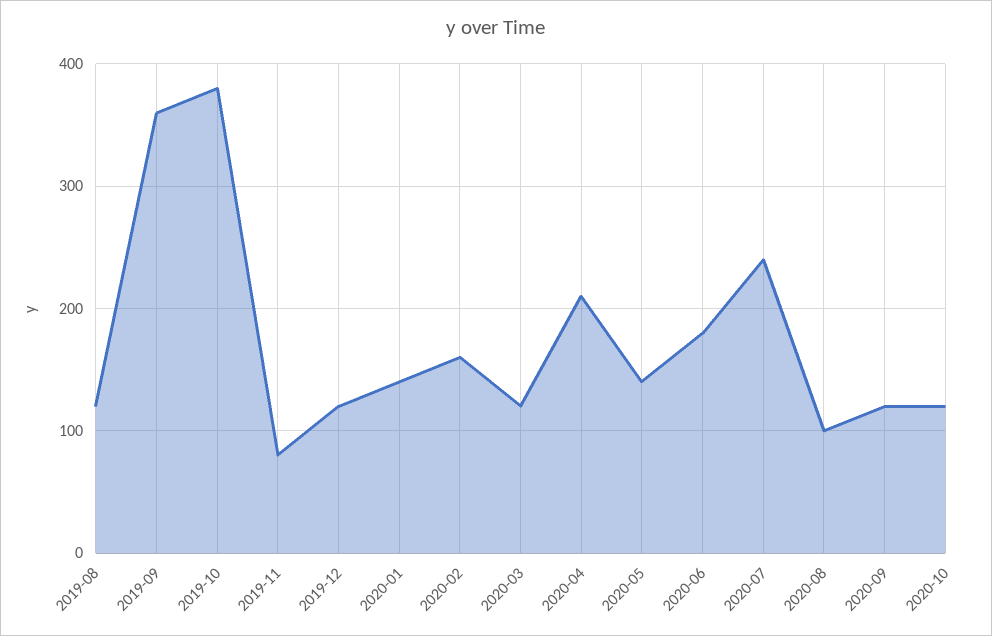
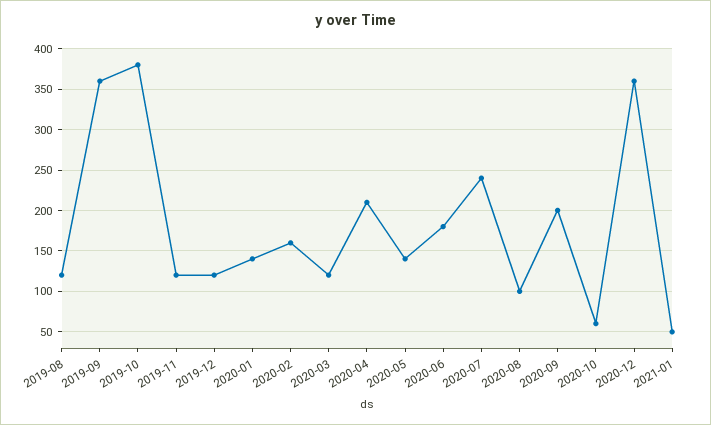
2019-11: 80 -> 120
2020-09: 120 -> 200
2020-10: 120 -> 60
2020-12: none -> 360
2021-01: none -> 50

